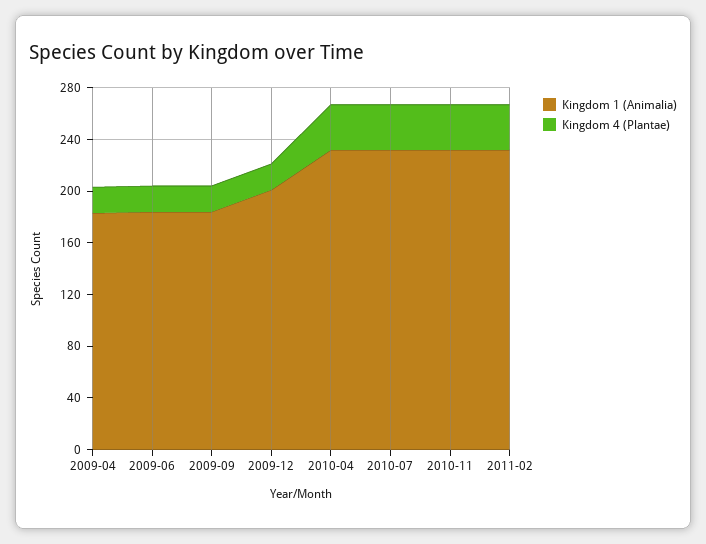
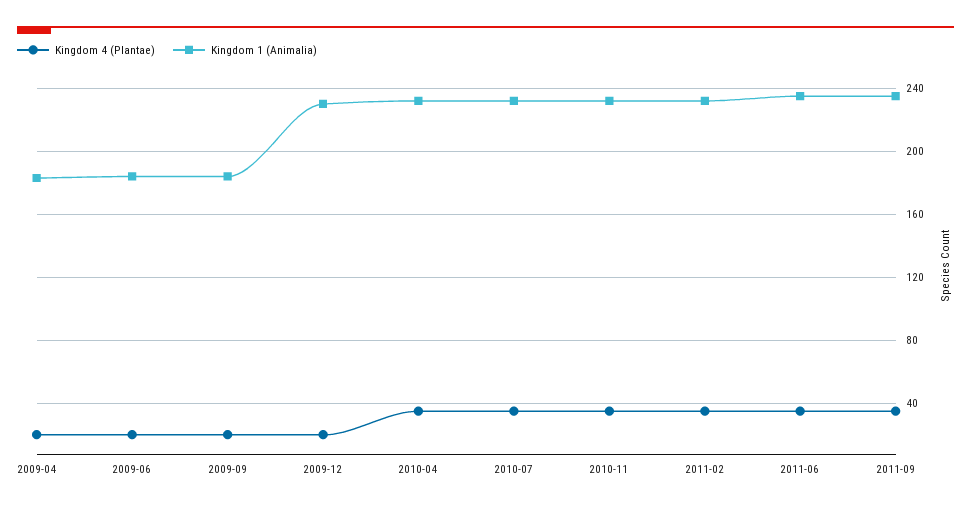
Kingdom 1 (Animalia), 2009-12: 200 -> 230
Kingdom 4 (Plantae), 2011-06: none -> 35
Kingdom 1 (Animalia), 2011-06: none -> 235
Kingdom 4 (Plantae), 2011-09: none -> 35
Kingdom 1 (Animalia), 2011-09: none -> 235

